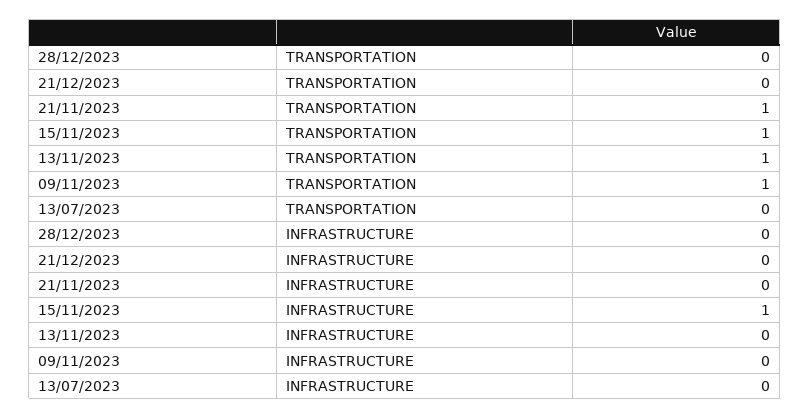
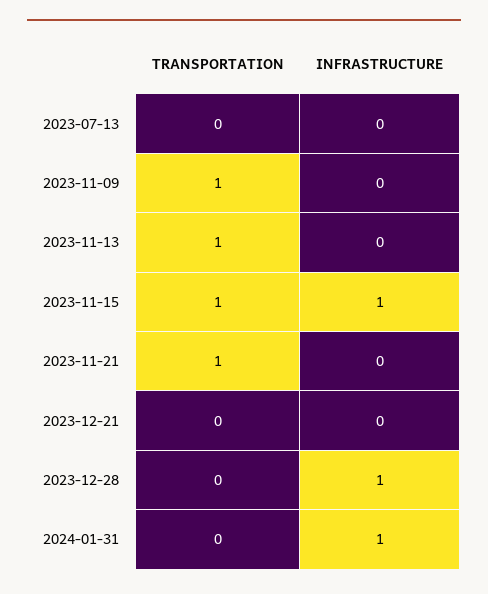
28/12/2023, INFRASTRUCTURE: 0 -> 1
2024-01-31, TRANSPORTATION: none -> 0
2024-01-31, INFRASTRUCTURE: none -> 1

